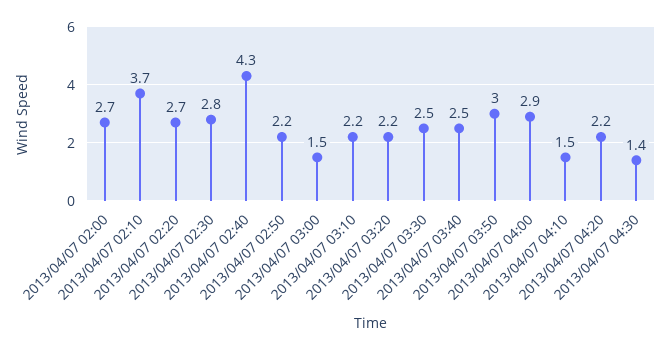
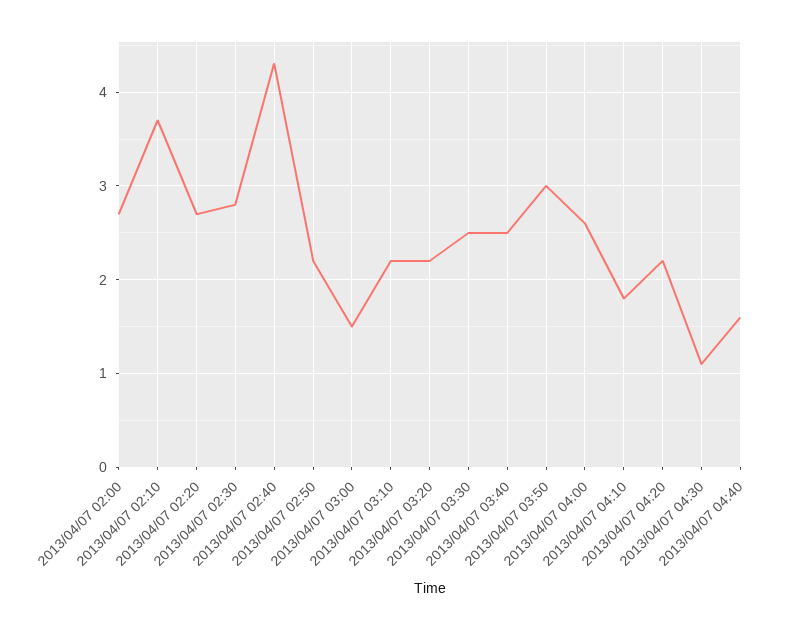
2013/04/07 04:00: 2.9 -> 2.6
2013/04/07 04:10: 1.5 -> 1.8
2013/04/07 04:30: 1.4 -> 1.1
2013/04/07 04:40: none -> 1.6

